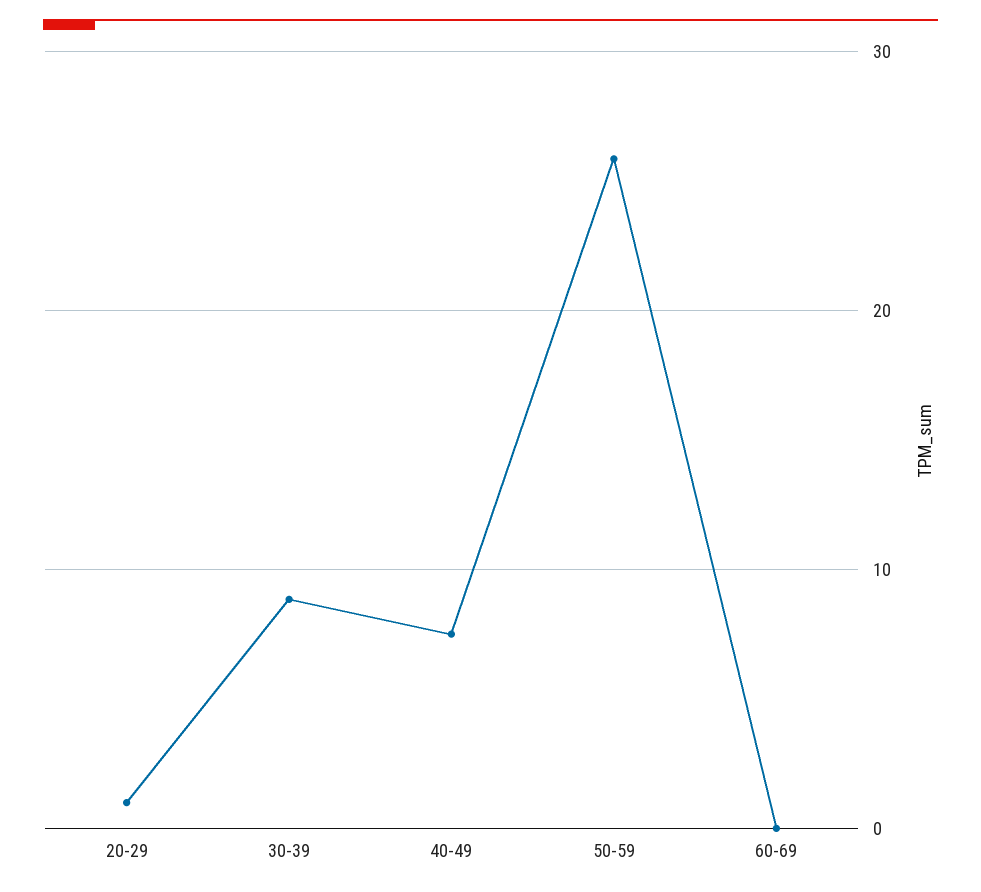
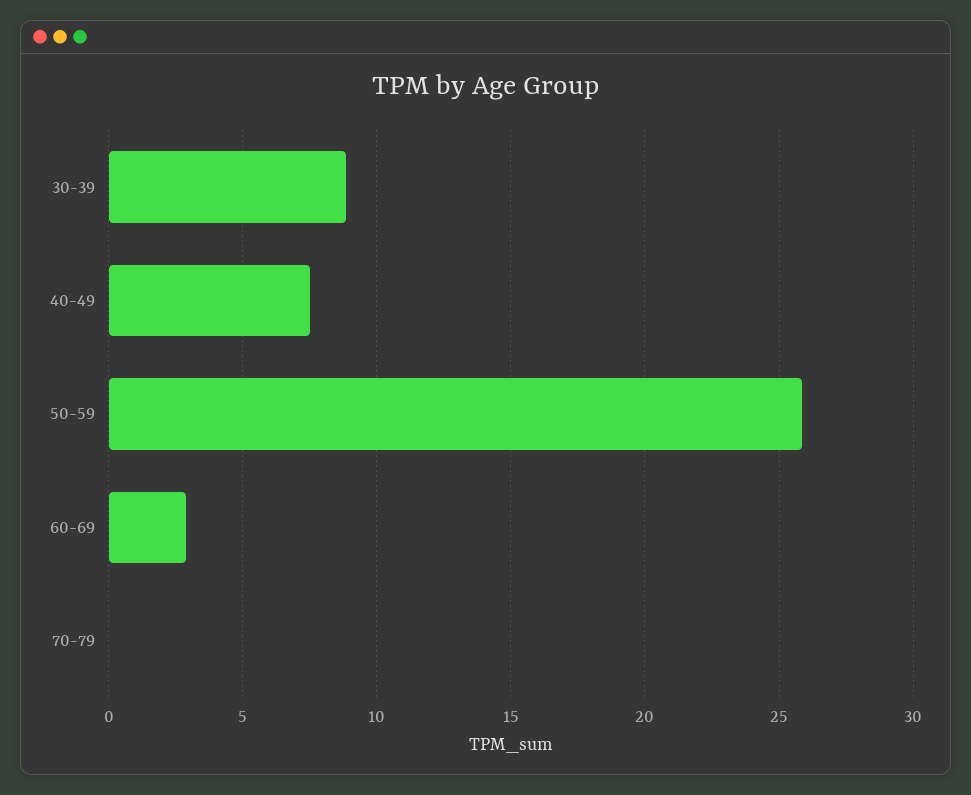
20-29: 1 -> none
60-69: 0 -> 3
70-79: none -> 0

